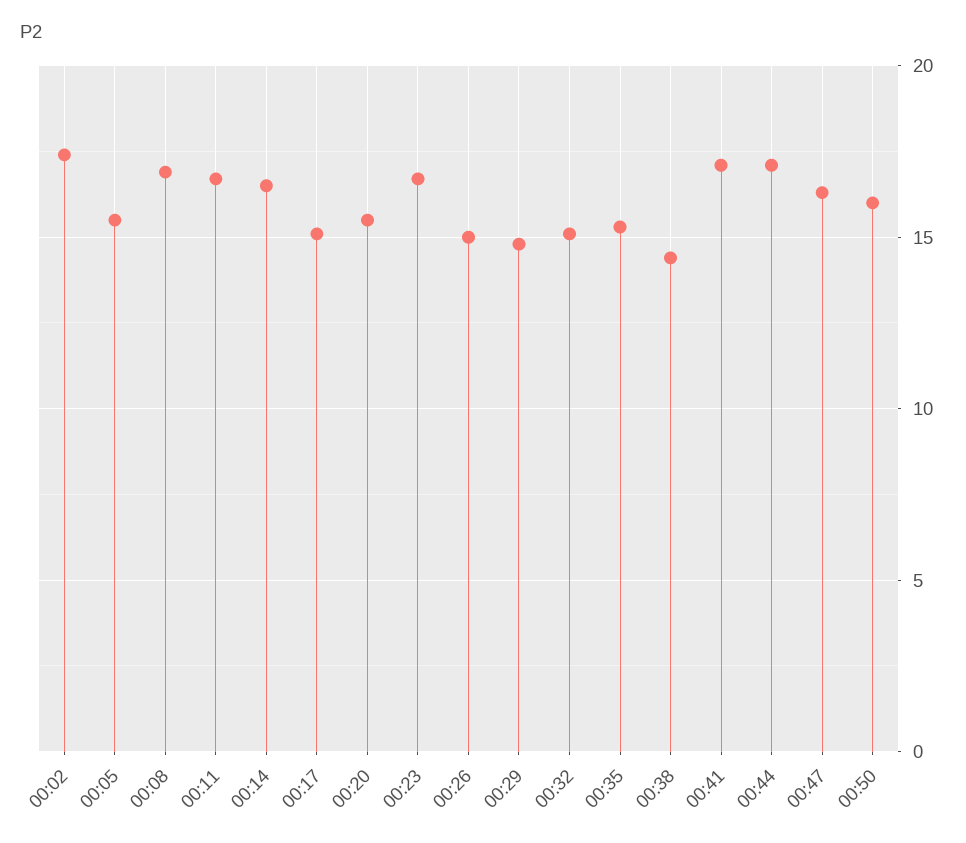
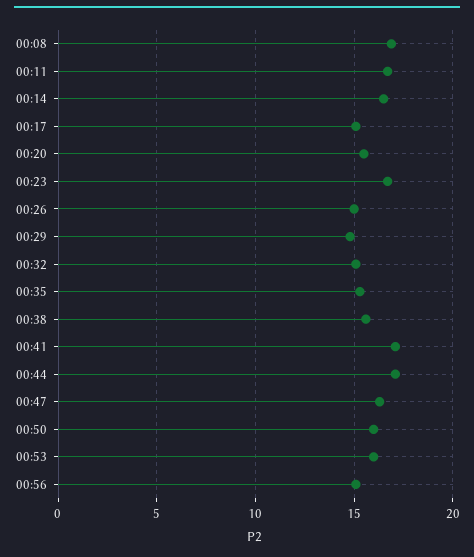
00:02: 17.5 -> none
00:05: 15.5 -> none
00:38: 14.5 -> 15.5
00:53: none -> 16
00:56: none -> 15

